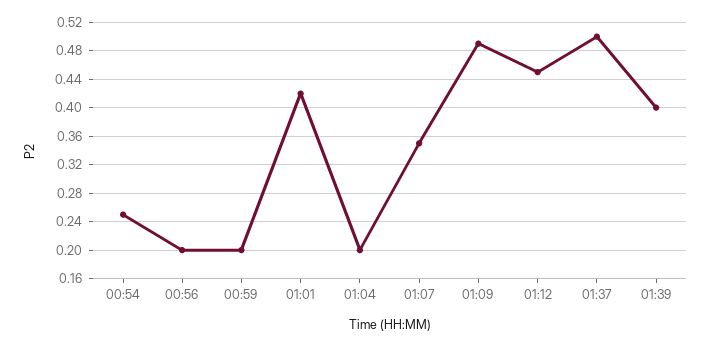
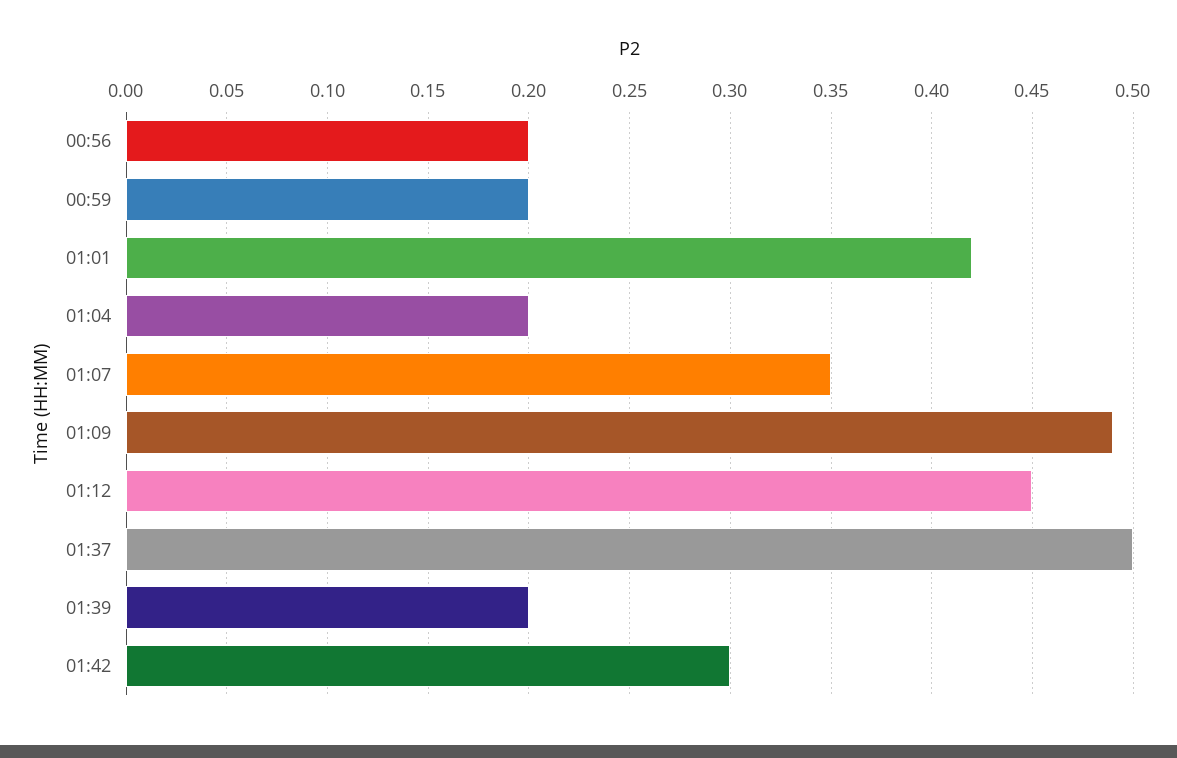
00:54: 0.25 -> none
01:39: 0.4 -> 0.2
01:42: none -> 0.3

